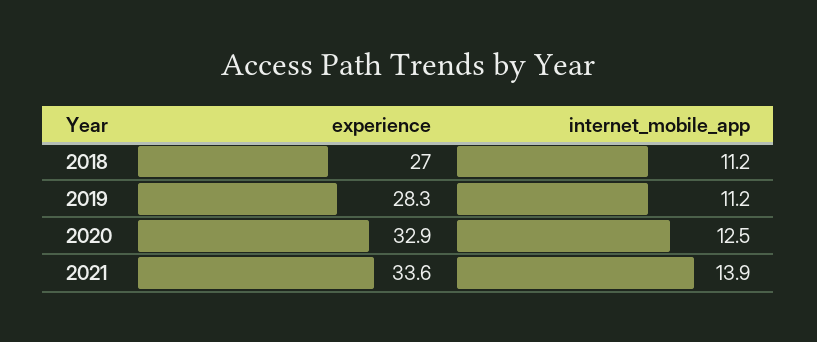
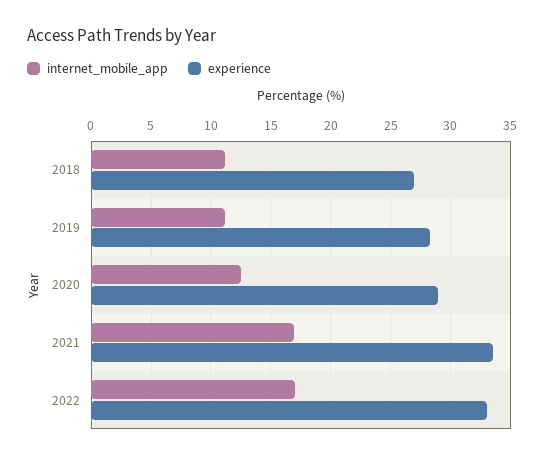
experience, 2020: 32.9 -> 29
internet_mobile_app, 2021: 13.9 -> 17
internet_mobile_app, 2022: none -> 17
experience, 2022: none -> 33

